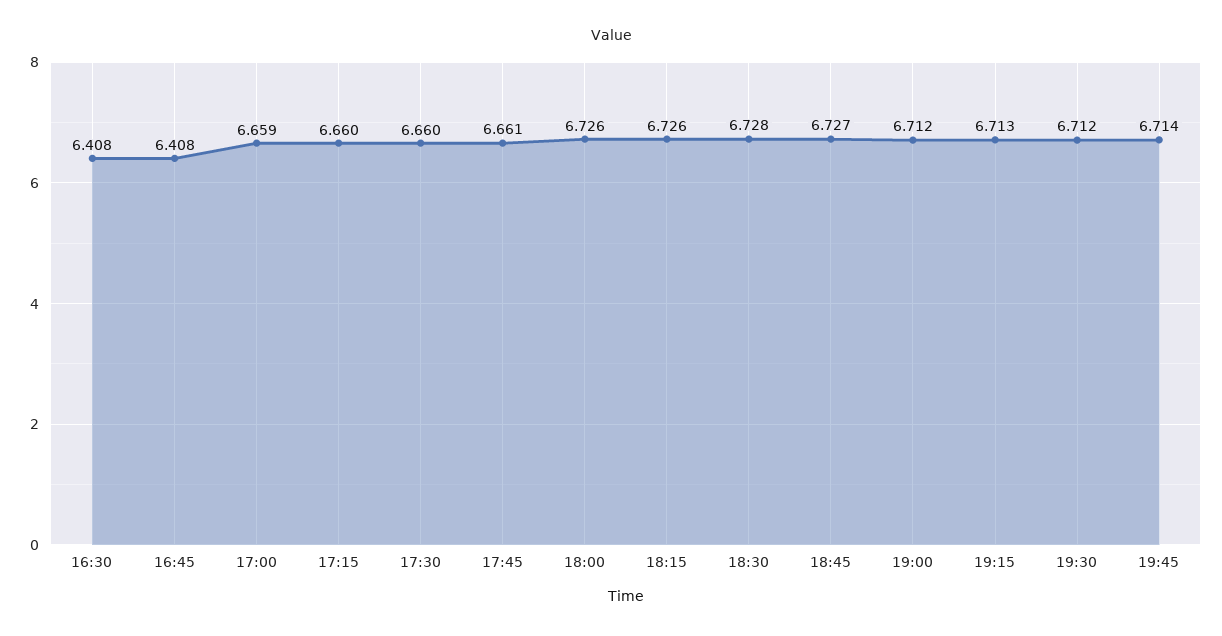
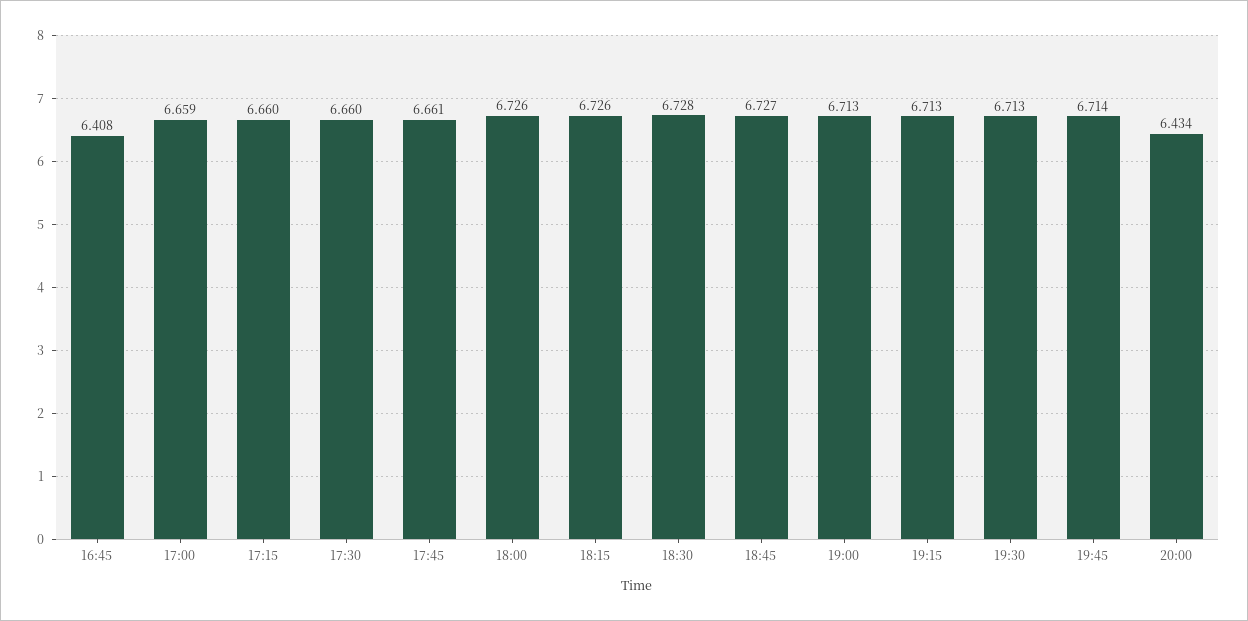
16:30: 6.408 -> none
19:00: 6.712 -> 6.713
19:30: 6.712 -> 6.713
20:00: none -> 6.434

